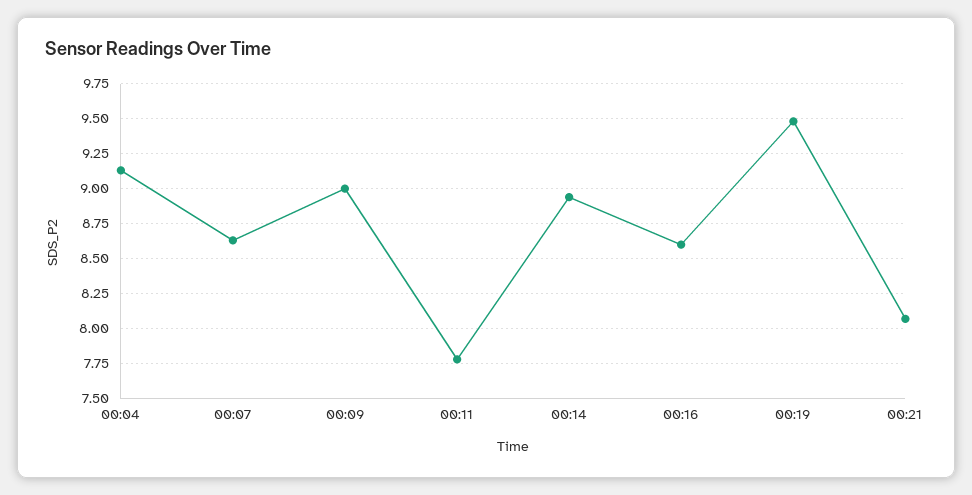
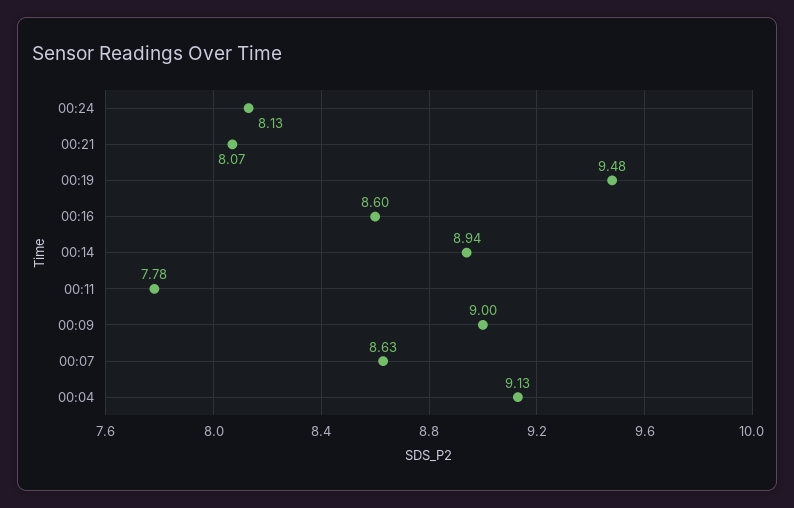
00:24: none -> 8.13

